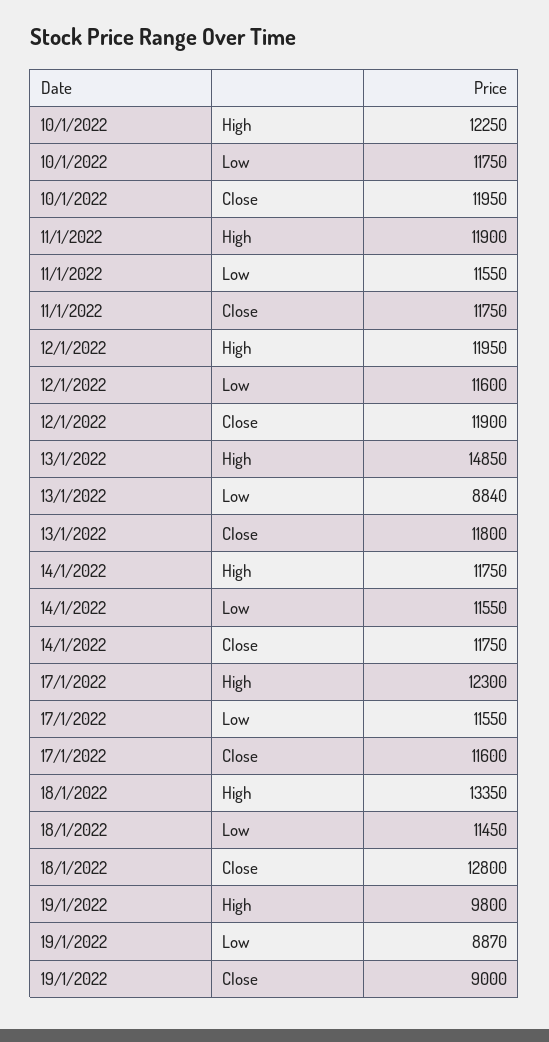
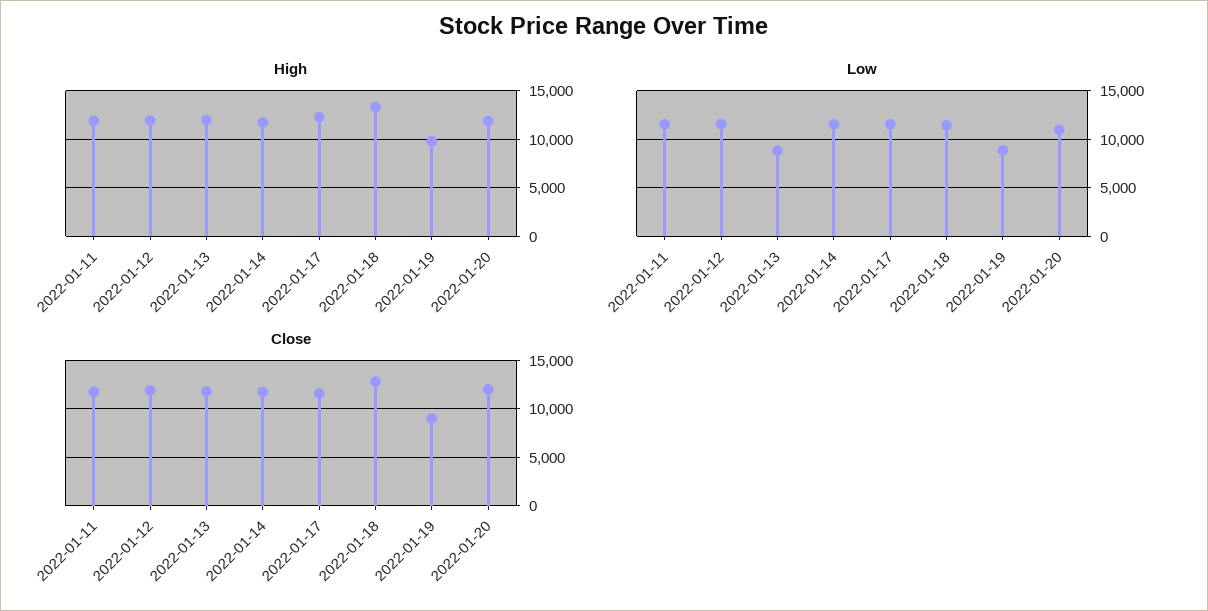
High, 10/1/2022: 12250 -> none
Low, 10/1/2022: 11750 -> none
Close, 10/1/2022: 11950 -> none
High, 13/1/2022: 14850 -> 12000
High, 2022-01-20: none -> 12000
Low, 2022-01-20: none -> 11000
Close, 2022-01-20: none -> 12000

